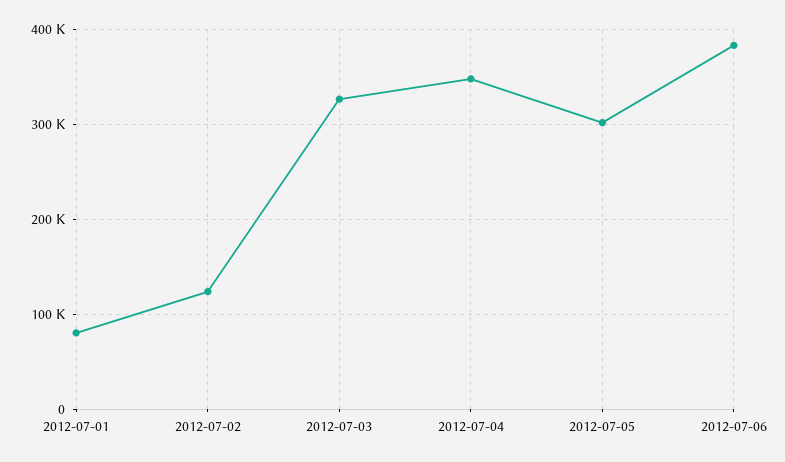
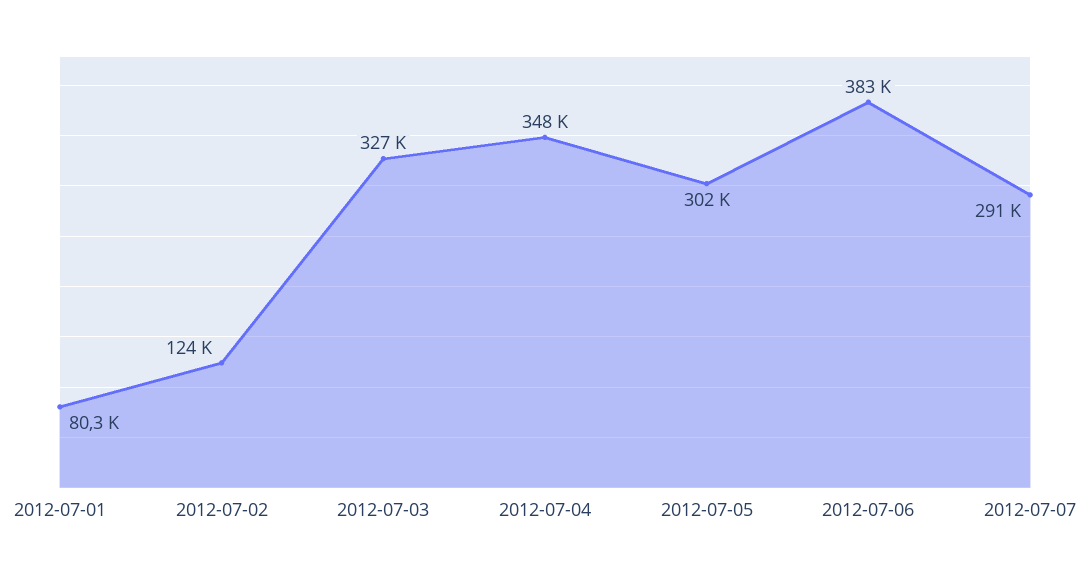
2012-07-07: none -> 291000

